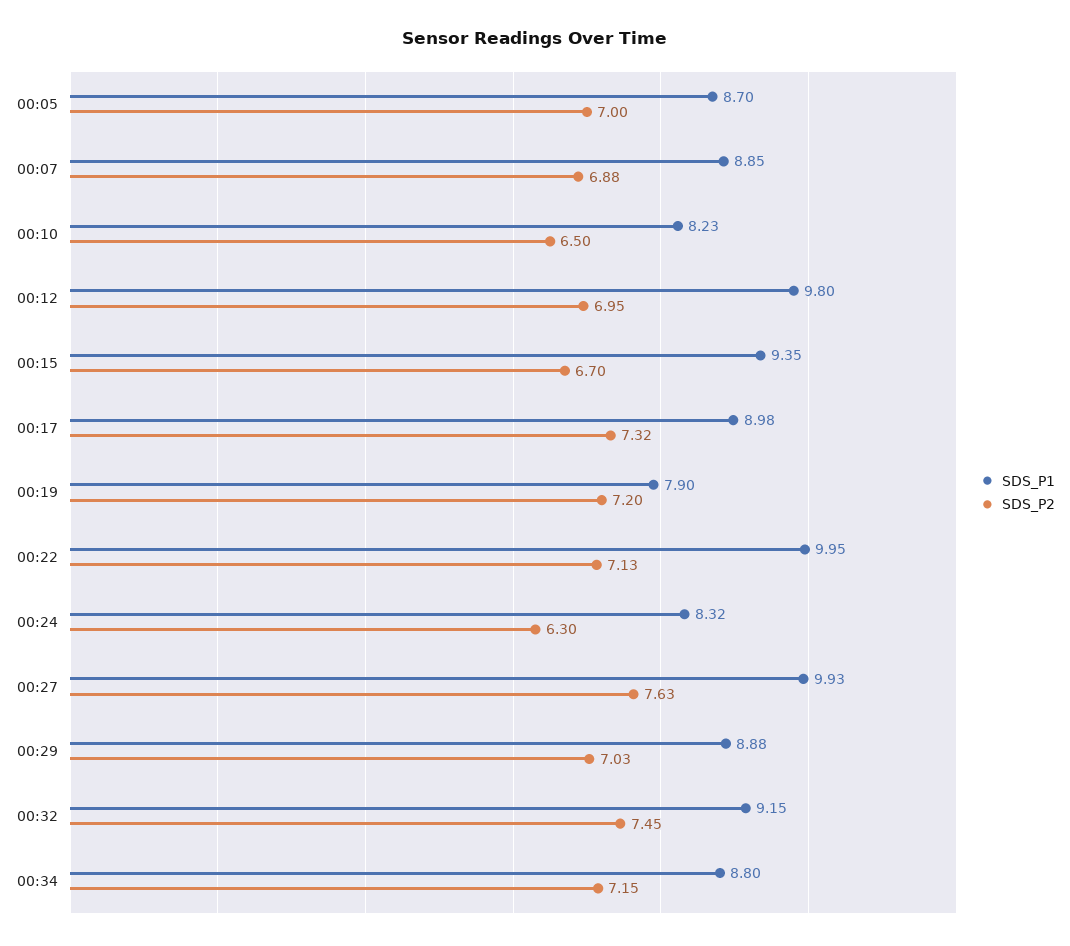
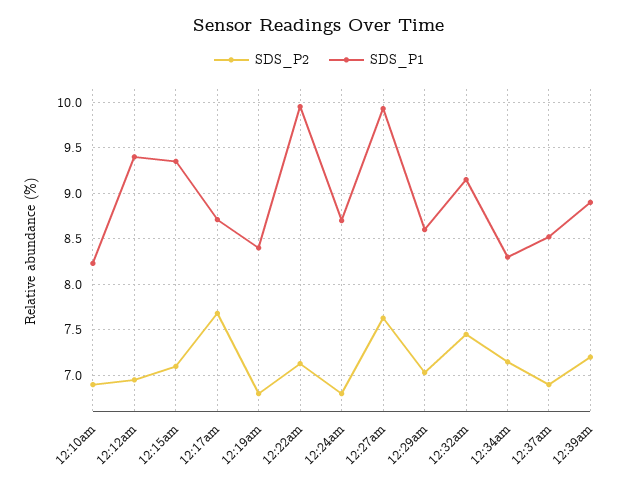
SDS_P1, 00:05: 8.7 -> none
SDS_P2, 00:05: 7 -> none
SDS_P1, 00:07: 8.85 -> none
SDS_P2, 00:07: 6.88 -> none
SDS_P2, 00:10: 6.5 -> 6.9
SDS_P1, 00:12: 9.8 -> 9.4
SDS_P2, 00:15: 6.7 -> 7.1
SDS_P1, 00:17: 8.98 -> 8.7
SDS_P2, 00:17: 7.32 -> 7.7
SDS_P1, 00:19: 7.9 -> 8.4
SDS_P2, 00:19: 7.2 -> 6.8
SDS_P1, 00:24: 8.32 -> 8.7
SDS_P2, 00:24: 6.3 -> 6.8
SDS_P1, 00:29: 8.88 -> 8.6
SDS_P1, 00:34: 8.8 -> 8.3
SDS_P2, 12:37am: none -> 6.9
SDS_P1, 12:37am: none -> 8.5
SDS_P2, 12:39am: none -> 7.2
SDS_P1, 12:39am: none -> 8.9

